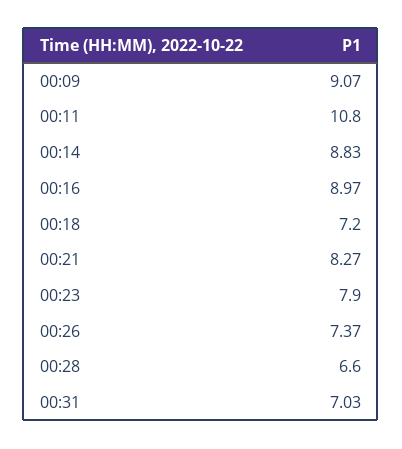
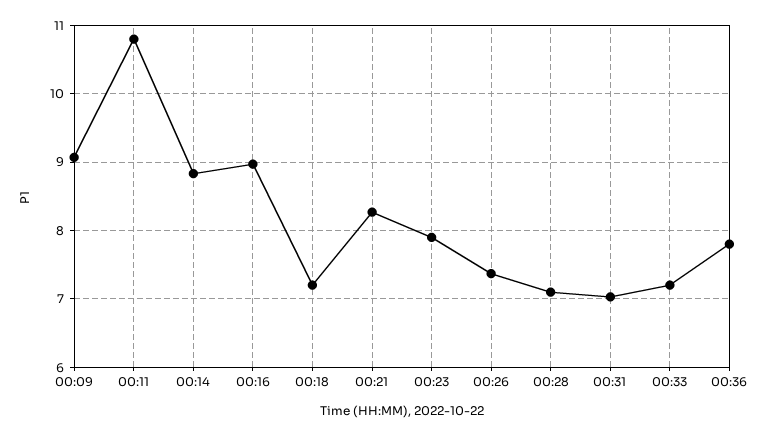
00:28: 6.6 -> 7.1
00:33: none -> 7.2
00:36: none -> 7.8

